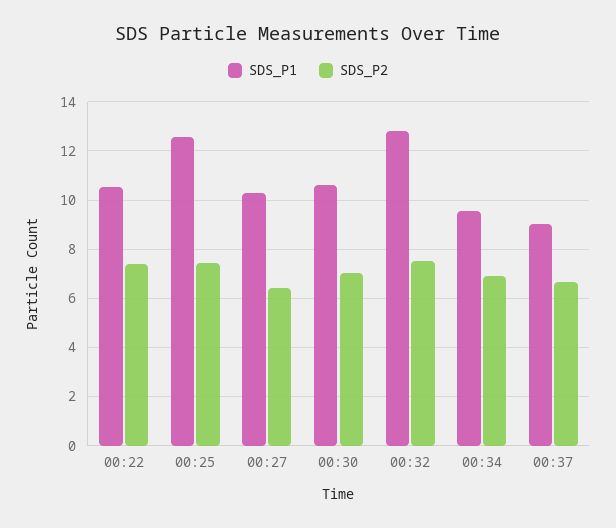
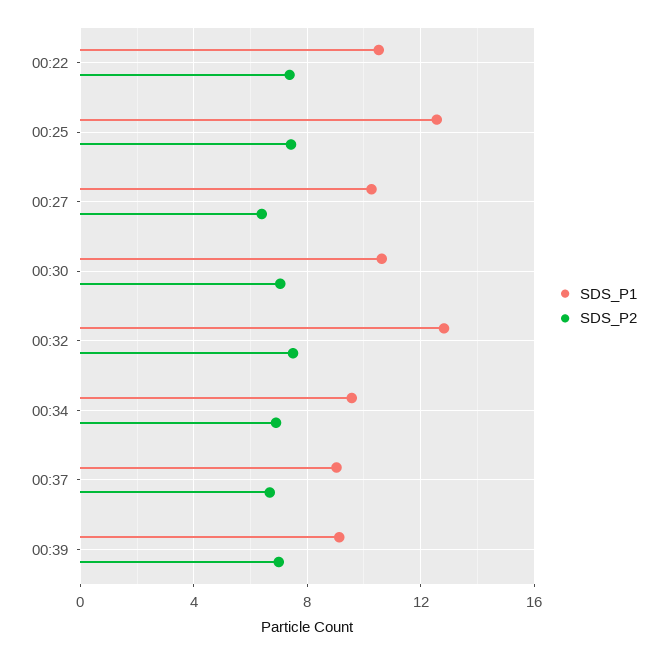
SDS_P1, 00:39: none -> 9
SDS_P2, 00:39: none -> 7

